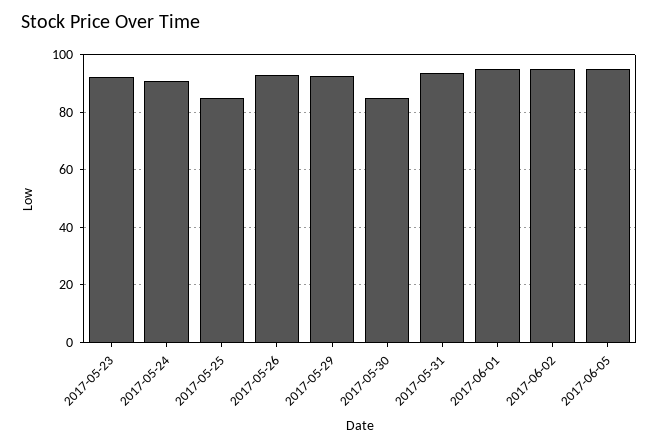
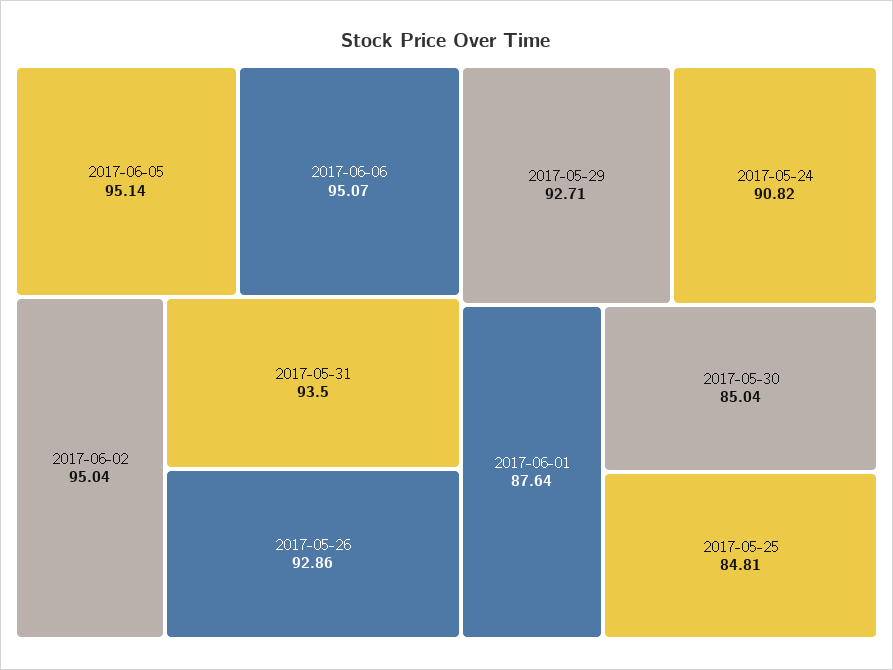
2017-05-23: 92.5 -> none
2017-06-01: 95 -> 87.64
2017-06-06: none -> 95.07

